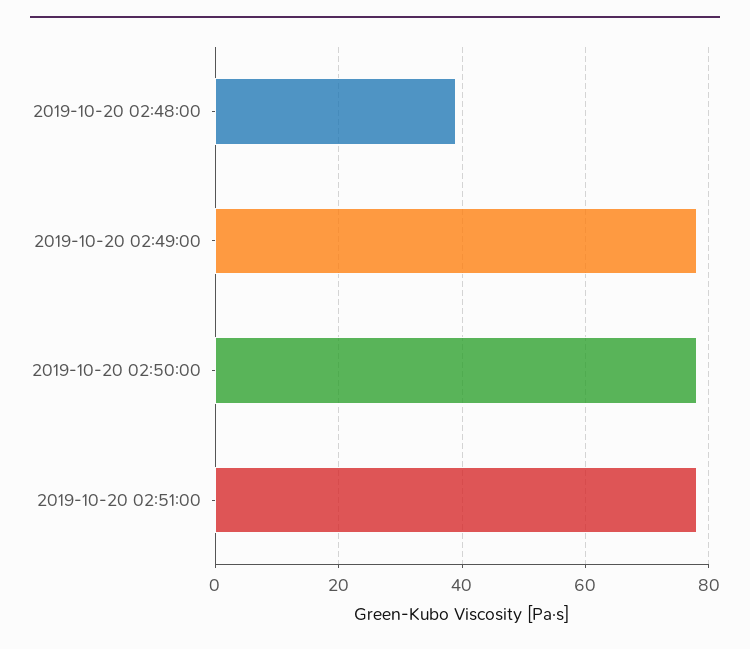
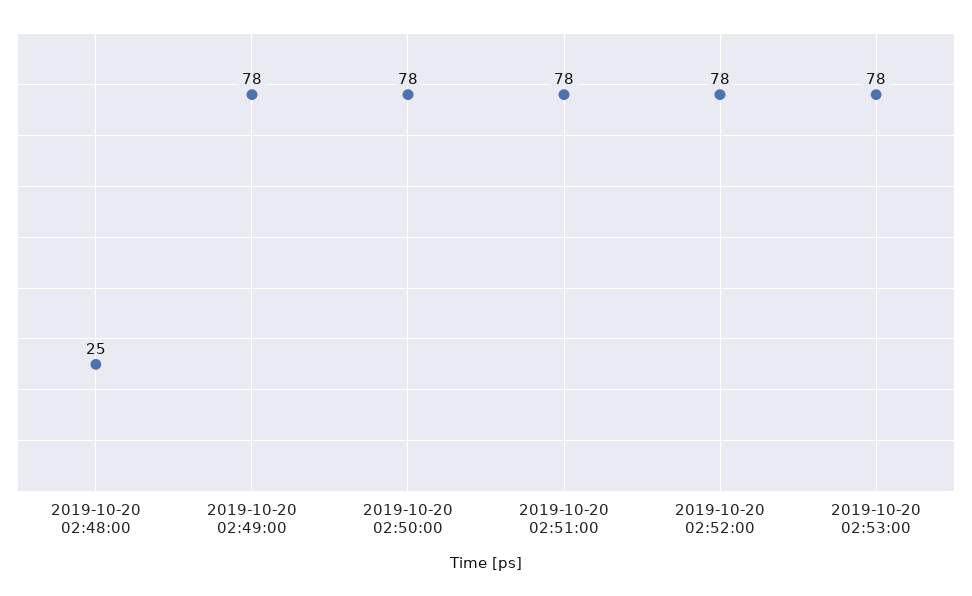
2019-10-20 02:48:00: 40 -> 25
2019-10-20 02:52:00: none -> 78
2019-10-20 02:53:00: none -> 78

